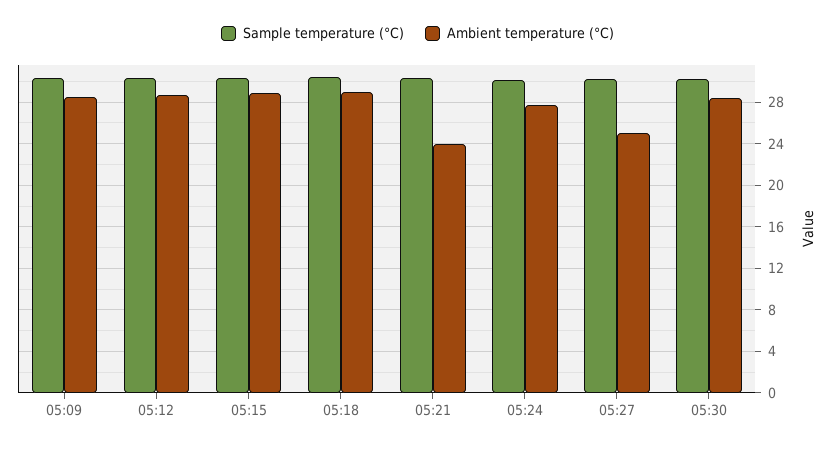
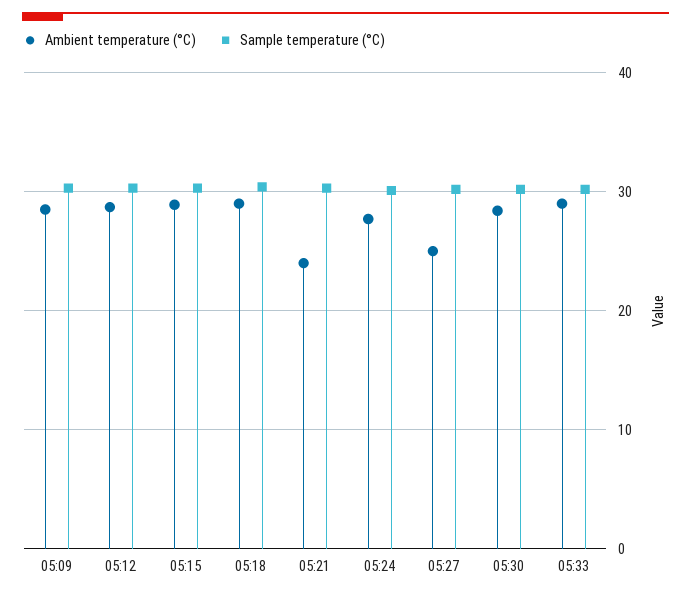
Ambient temperature (°C), 05:33: none -> 29
Sample temperature (°C), 05:33: none -> 30

